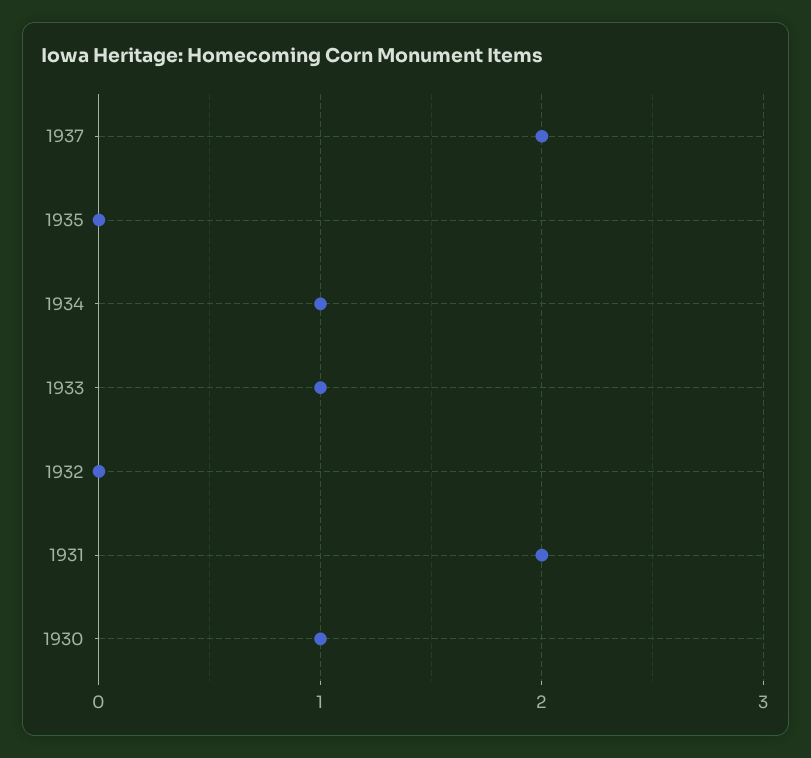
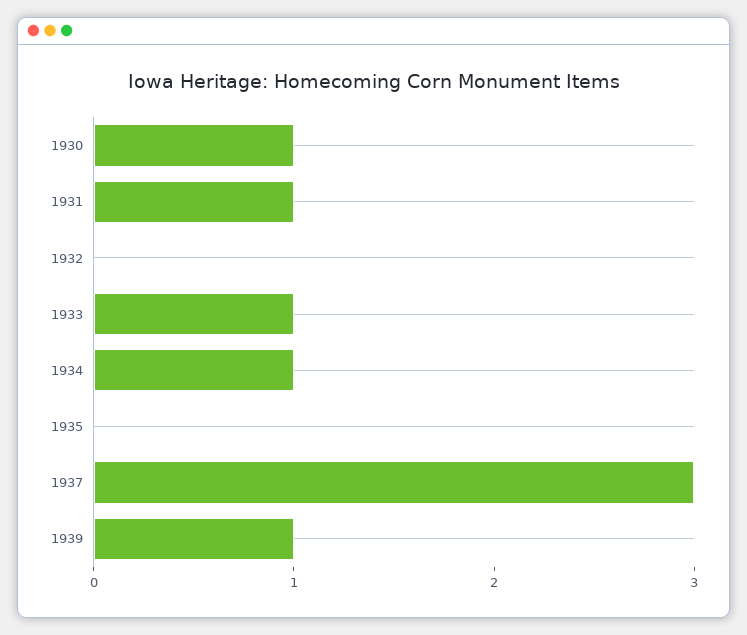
1937: 2 -> 3
1931: 2 -> 1
1939: none -> 1

